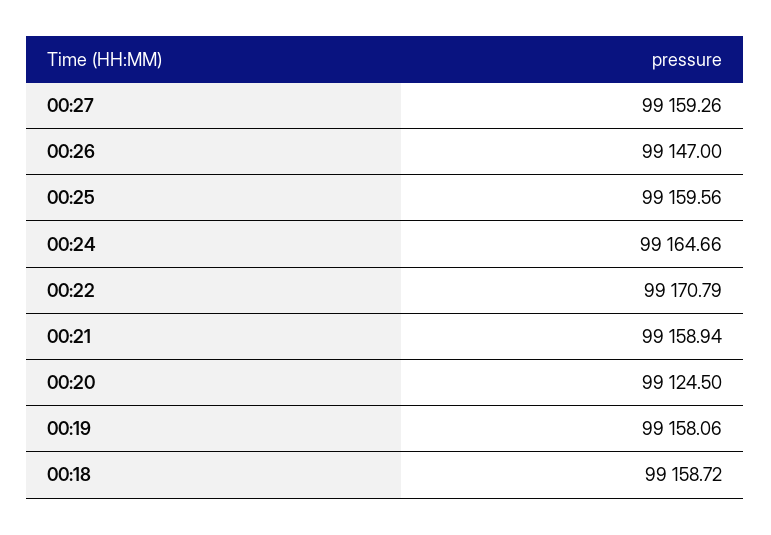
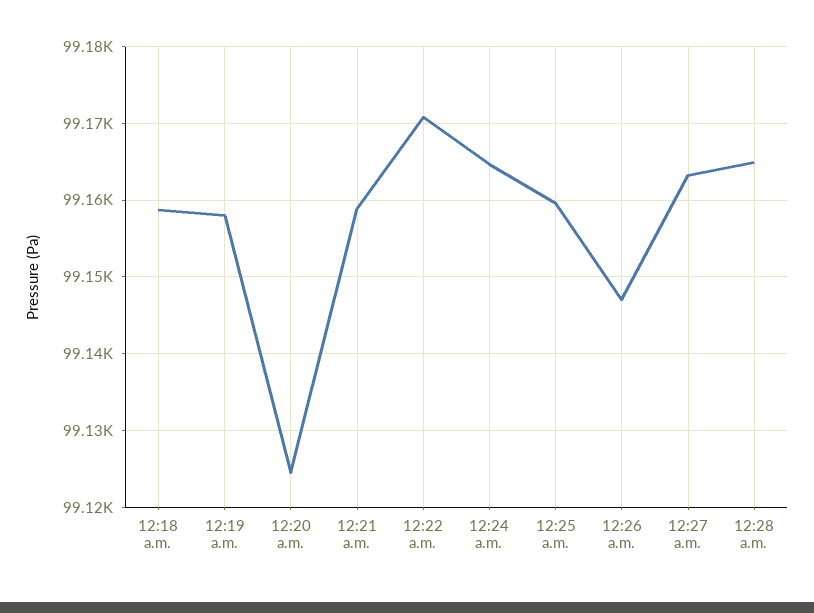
00:27: 99159.26 -> 99163
12:28 a.m.: none -> 99165

